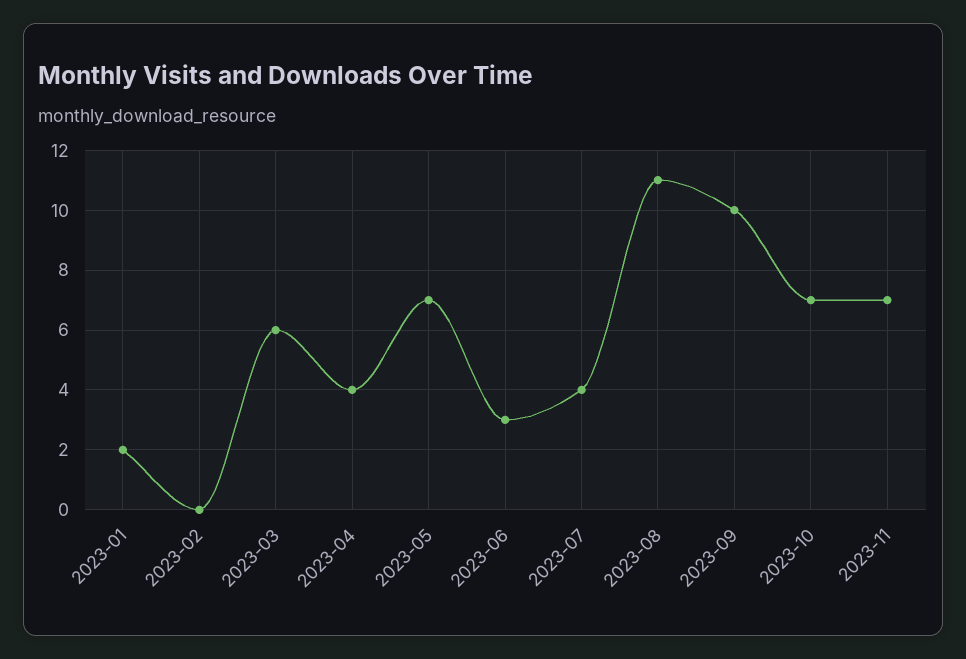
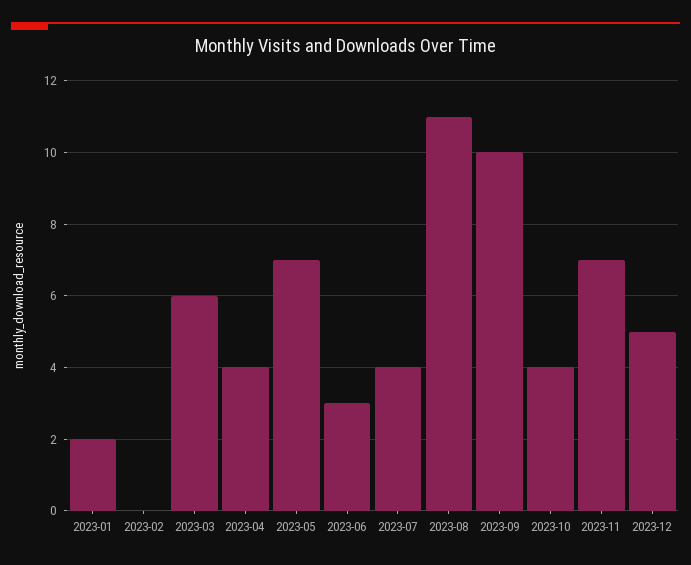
2023-10: 7 -> 4
2023-12: none -> 5

